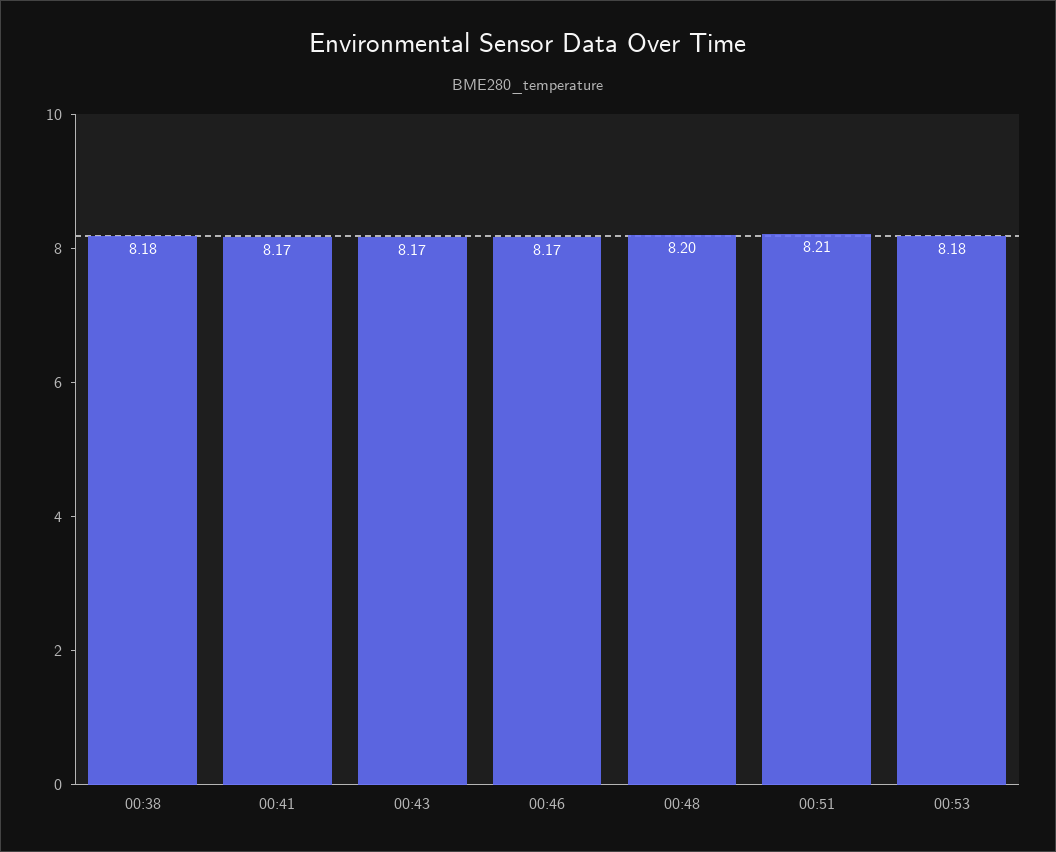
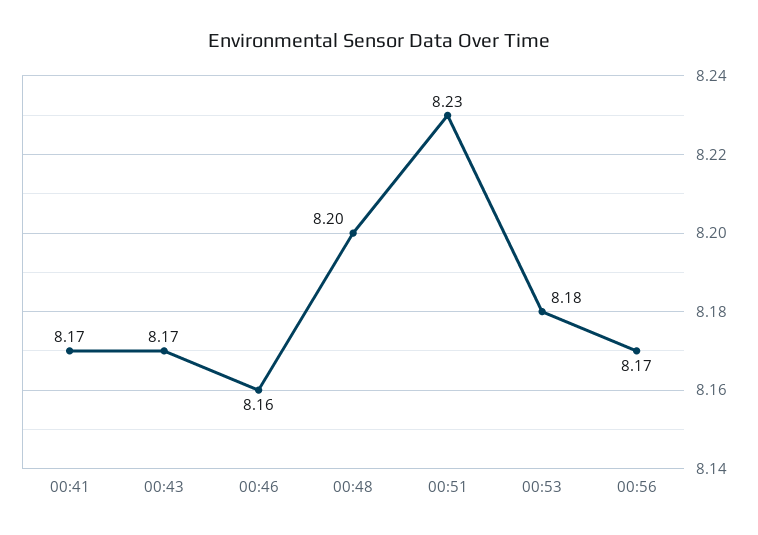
00:38: 8.18 -> none
00:46: 8.17 -> 8.16
00:51: 8.21 -> 8.23
00:56: none -> 8.17

